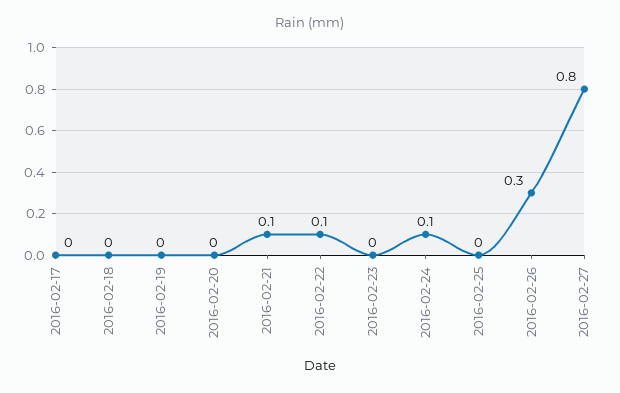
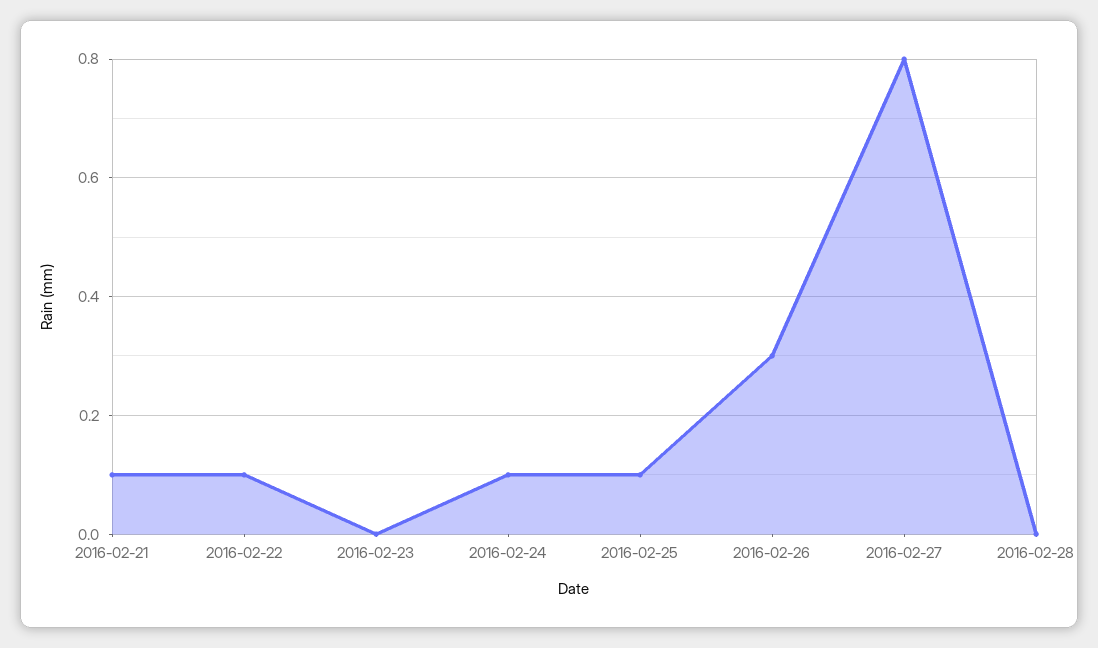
2016-02-17: 0 -> none
2016-02-18: 0 -> none
2016-02-19: 0 -> none
2016-02-20: 0 -> none
2016-02-25: 0 -> 0.1
2016-02-28: none -> 0

